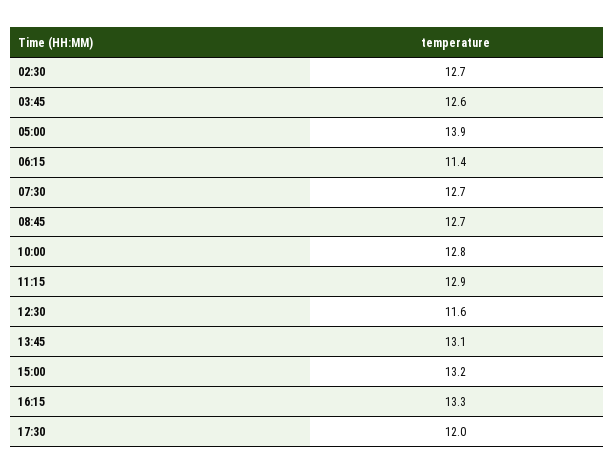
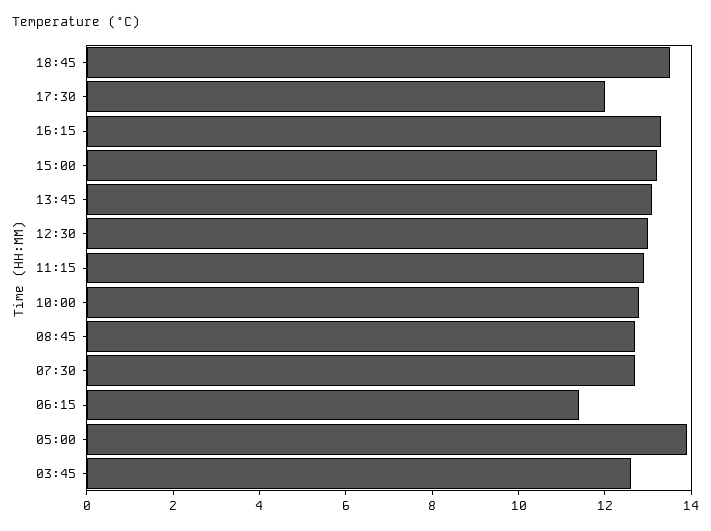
02:30: 12.7 -> none
12:30: 11.6 -> 13
18:45: none -> 13.5

